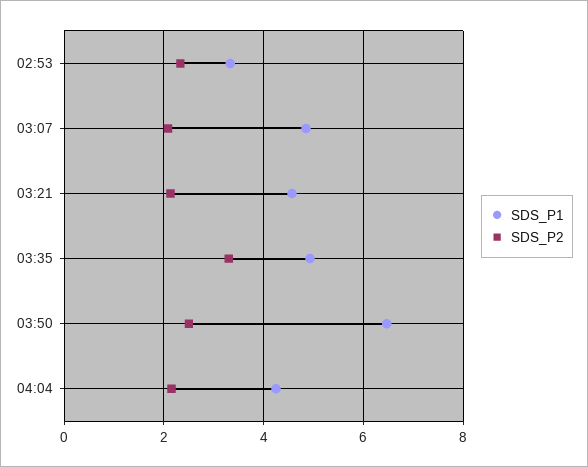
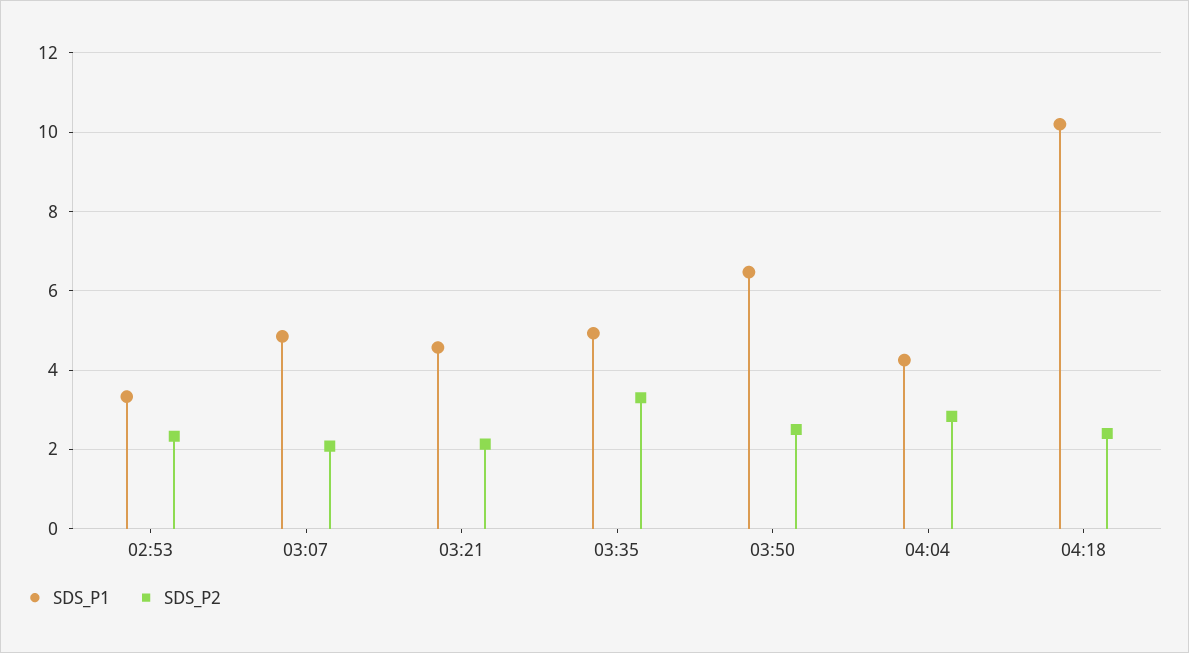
SDS_P2, 04:04: 2.2 -> 2.8
SDS_P1, 04:18: none -> 10.2
SDS_P2, 04:18: none -> 2.4

